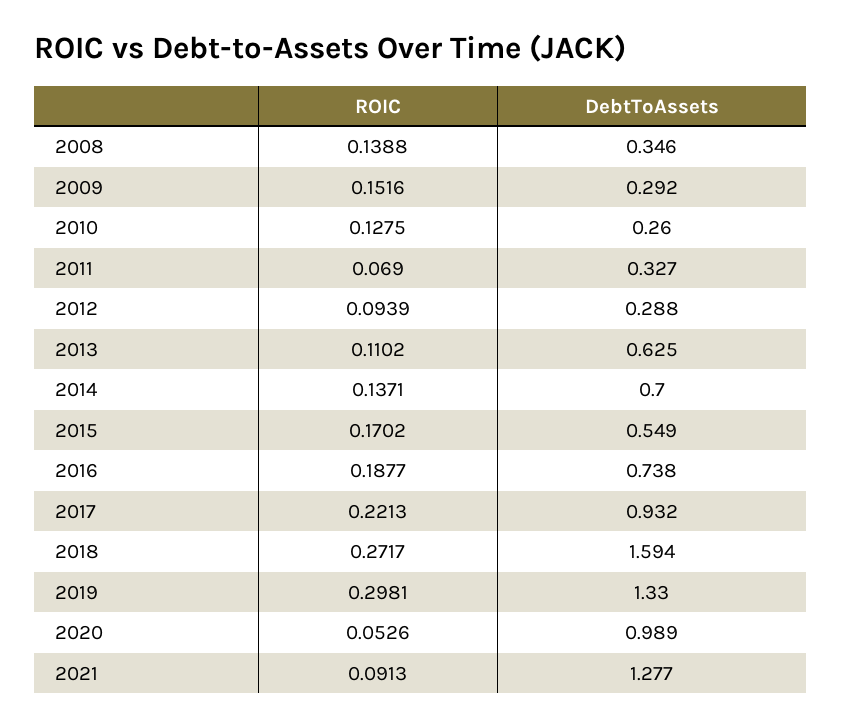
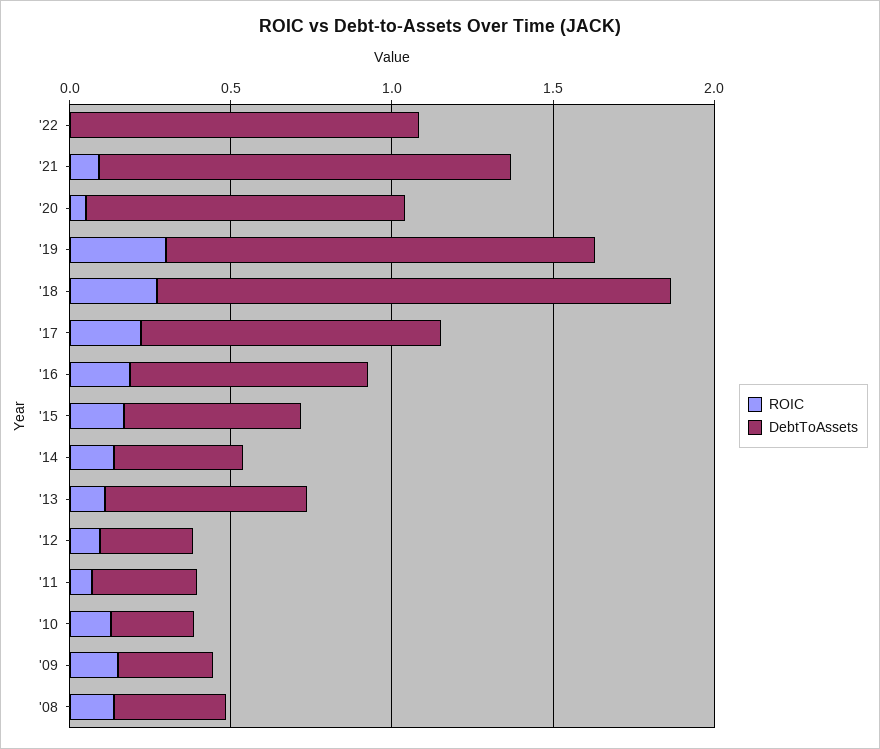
DebtToAssets, 2014: 0.7 -> 0.4
ROIC, '22: none -> 0
DebtToAssets, '22: none -> 1.1

